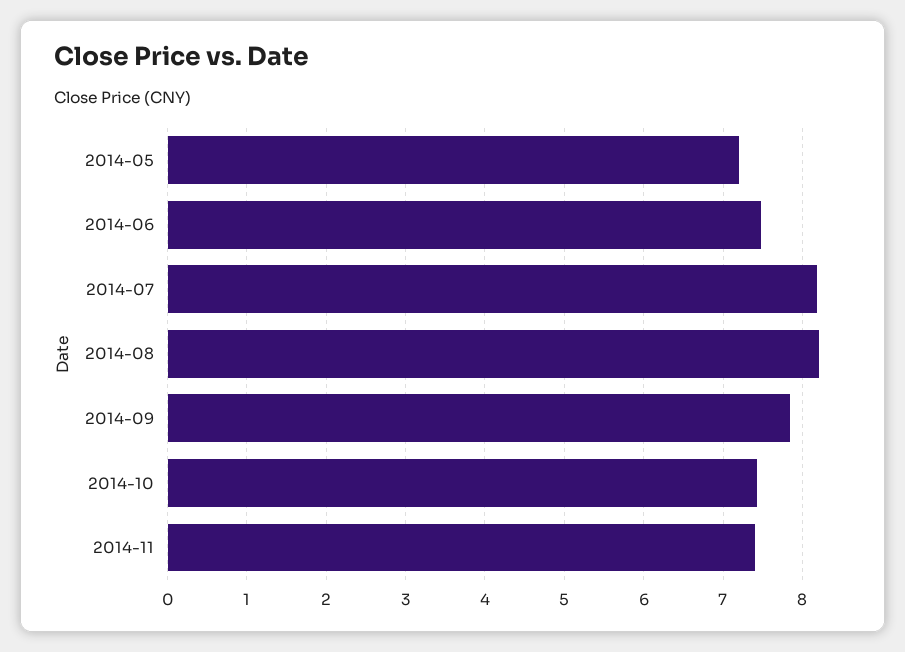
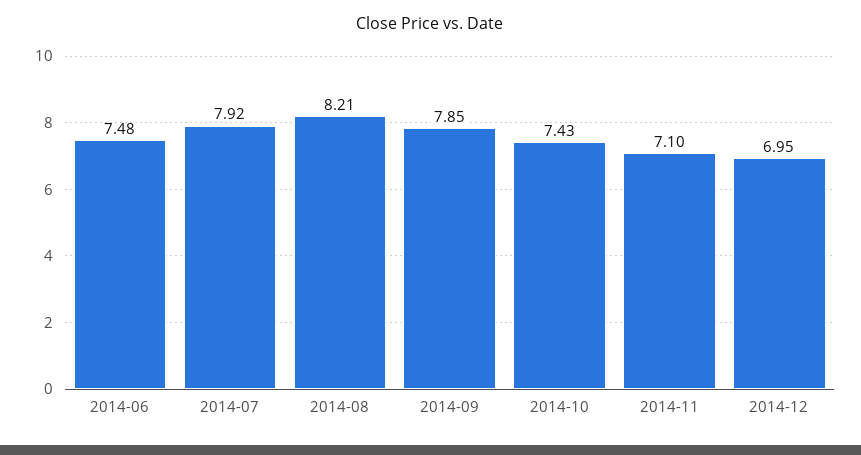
2014-05: 7.2 -> none
2014-07: 8.2 -> 7.92
2014-11: 7.4 -> 7.1
2014-12: none -> 6.95

